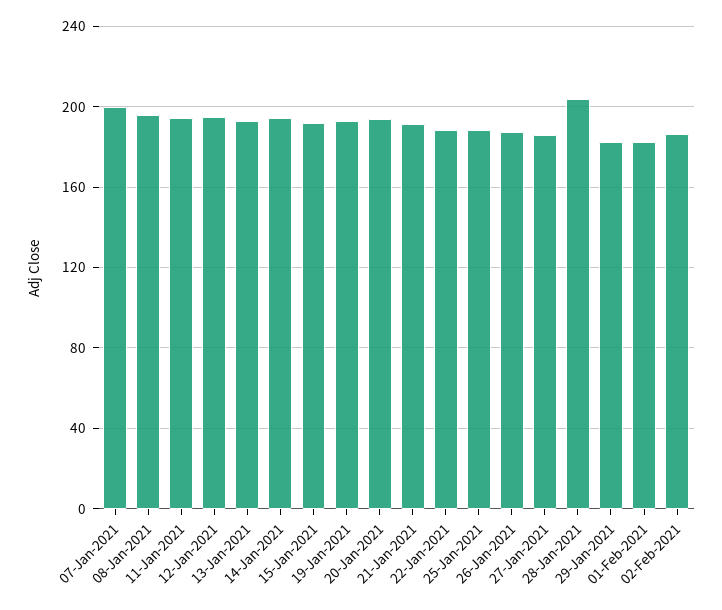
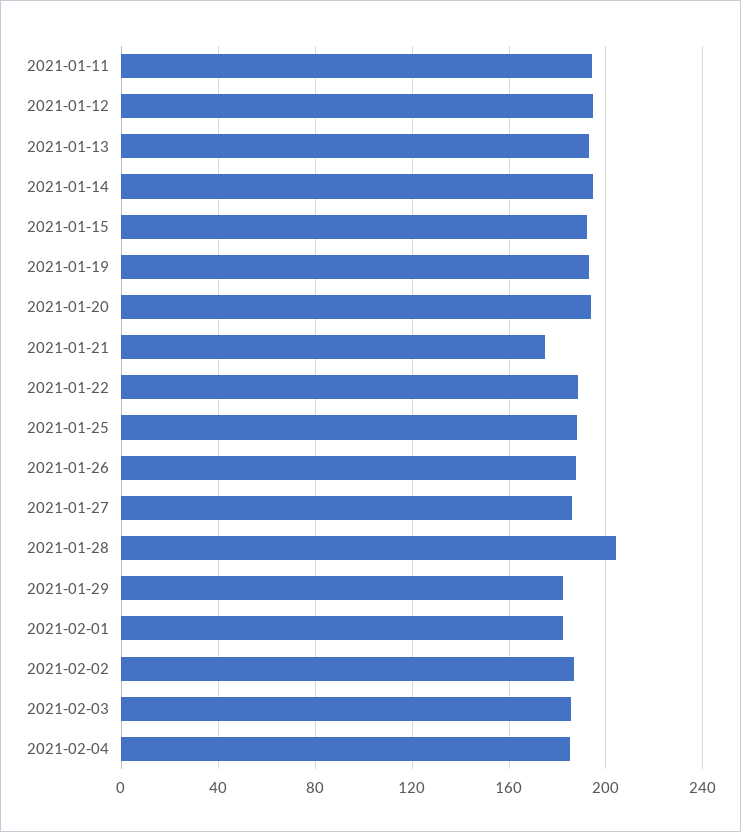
07-Jan-2021: 200 -> none
08-Jan-2021: 195 -> none
21-Jan-2021: 190 -> 175
2021-02-03: none -> 185
2021-02-04: none -> 185

